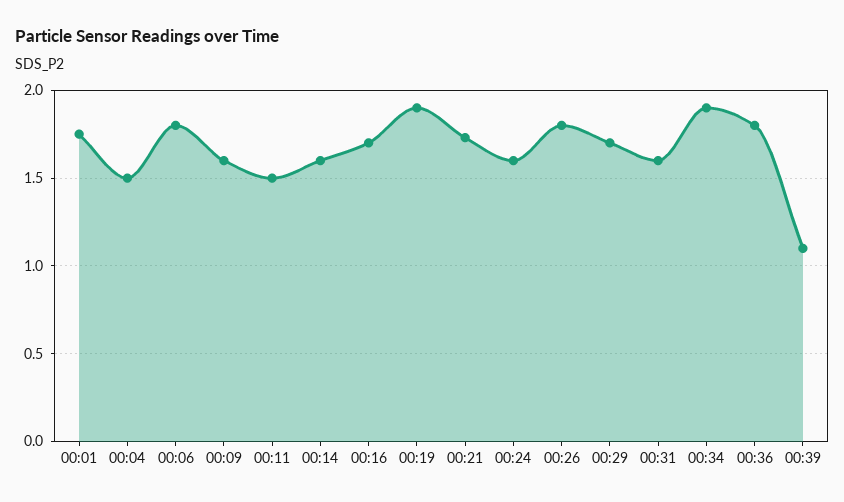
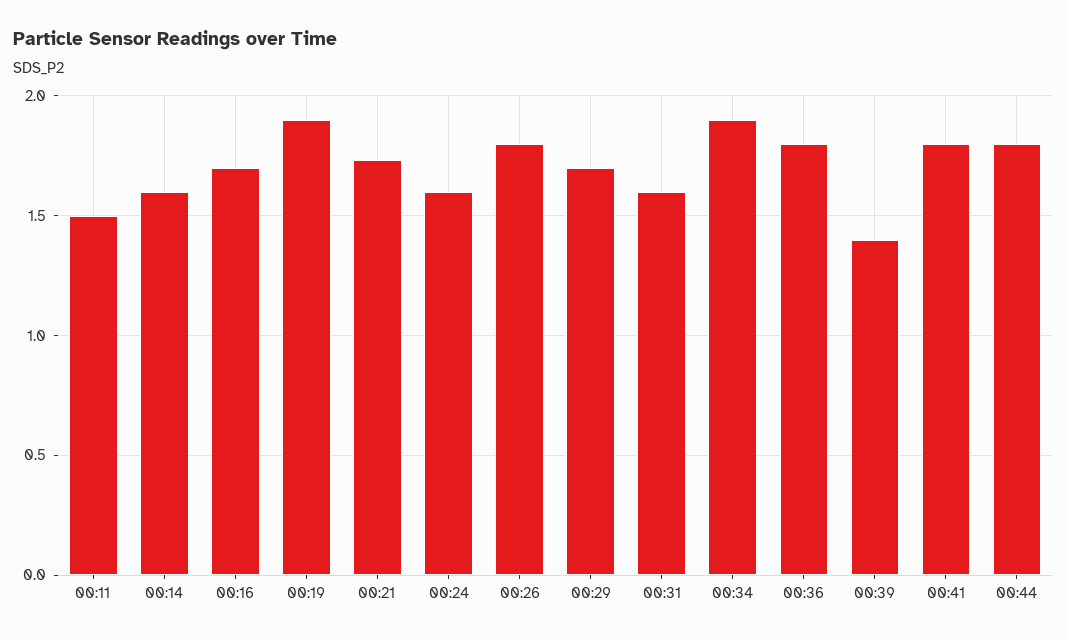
00:01: 1.75 -> none
00:04: 1.5 -> none
00:06: 1.8 -> none
00:09: 1.6 -> none
00:39: 1.1 -> 1.4
00:41: none -> 1.8
00:44: none -> 1.8

